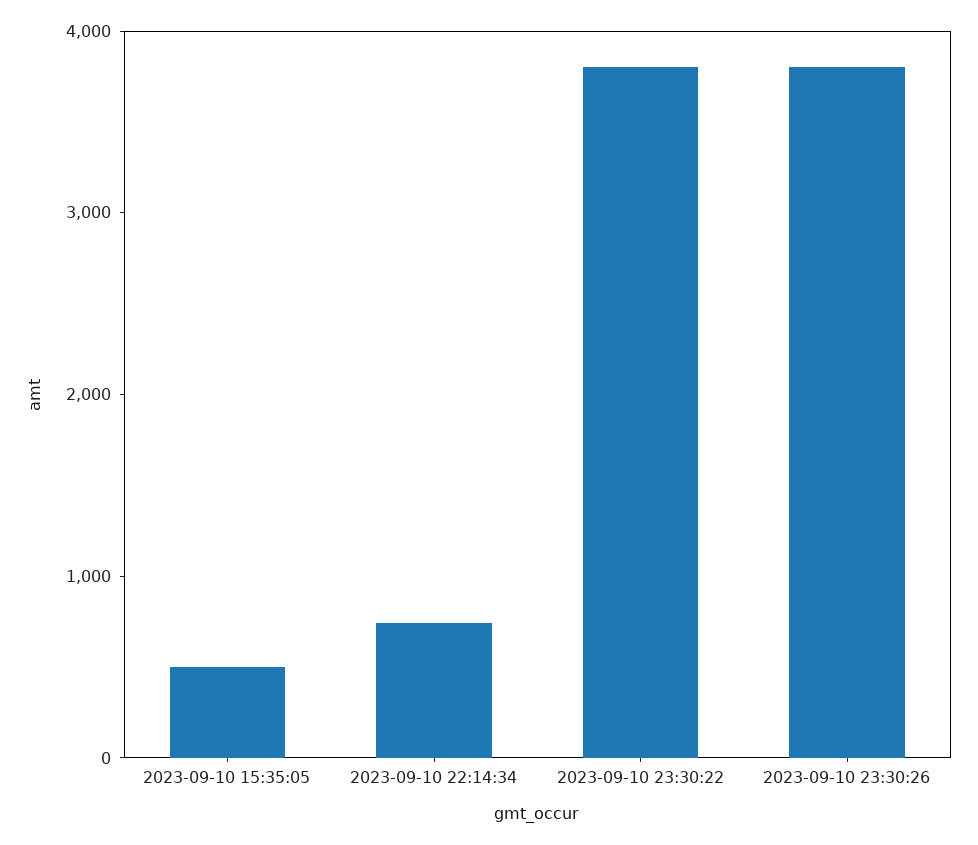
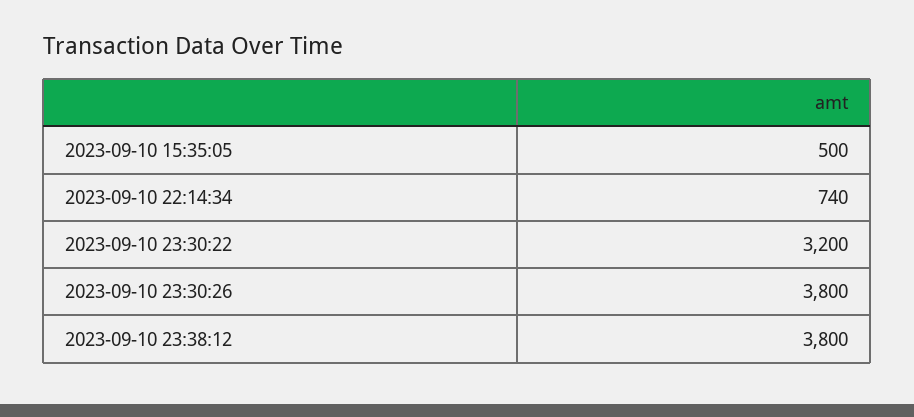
2023-09-10 23:30:22: 3800 -> 3200
2023-09-10 23:38:12: none -> 3800

